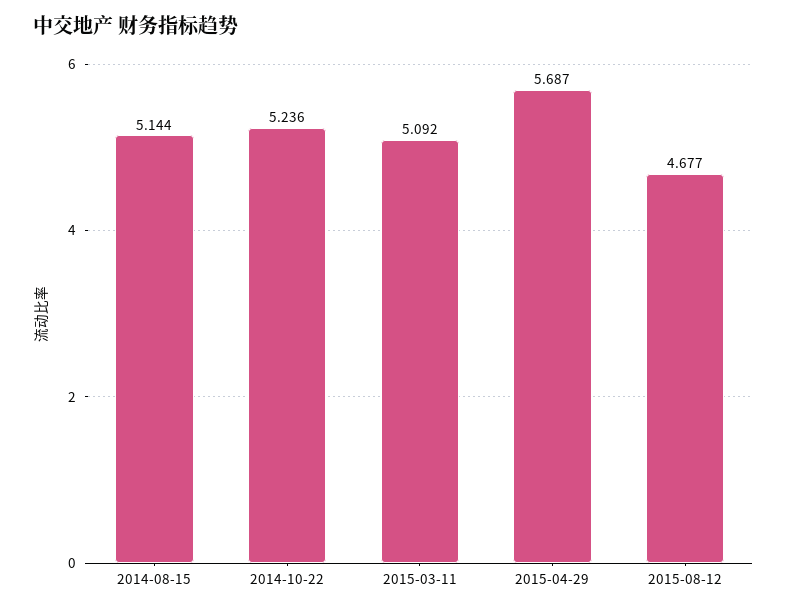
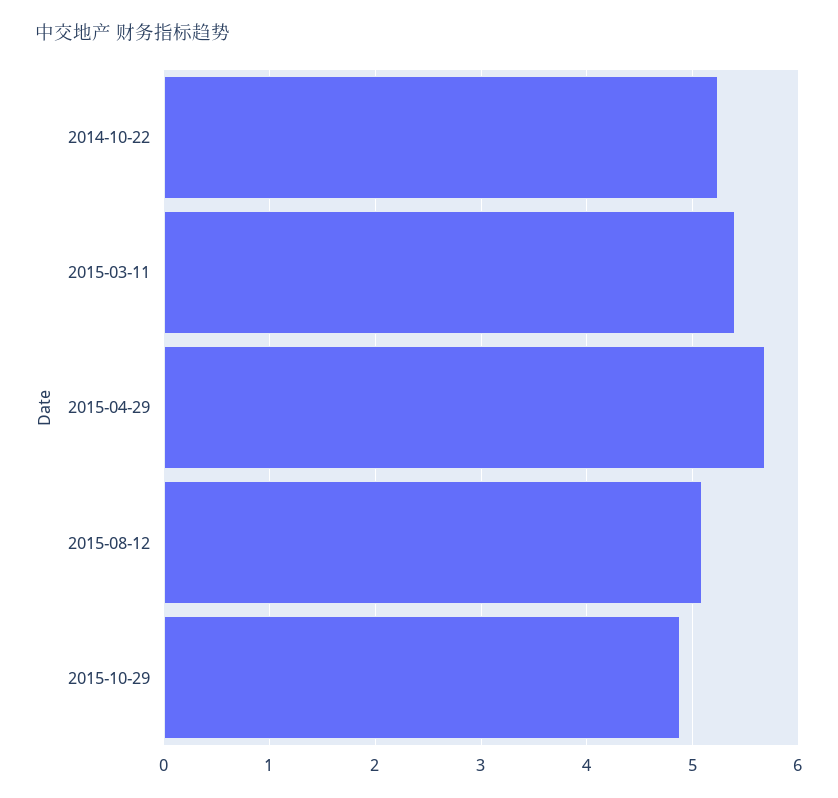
2014-08-15: 5.144 -> none
2015-03-11: 5.092 -> 5.4
2015-08-12: 4.677 -> 5.1
2015-10-29: none -> 4.9

